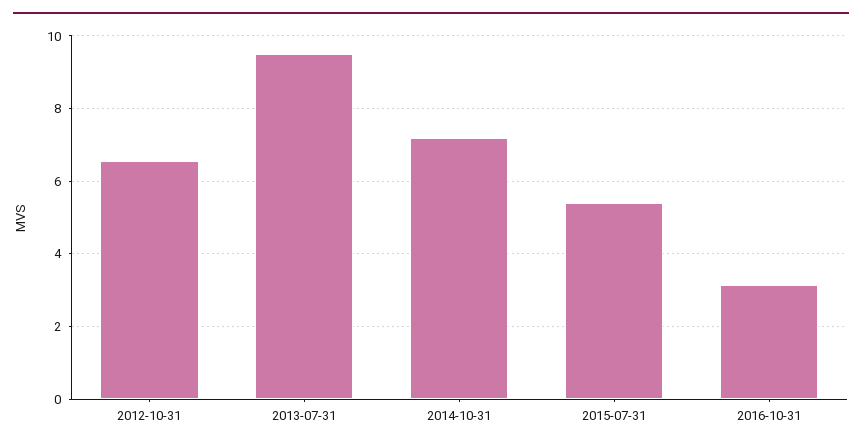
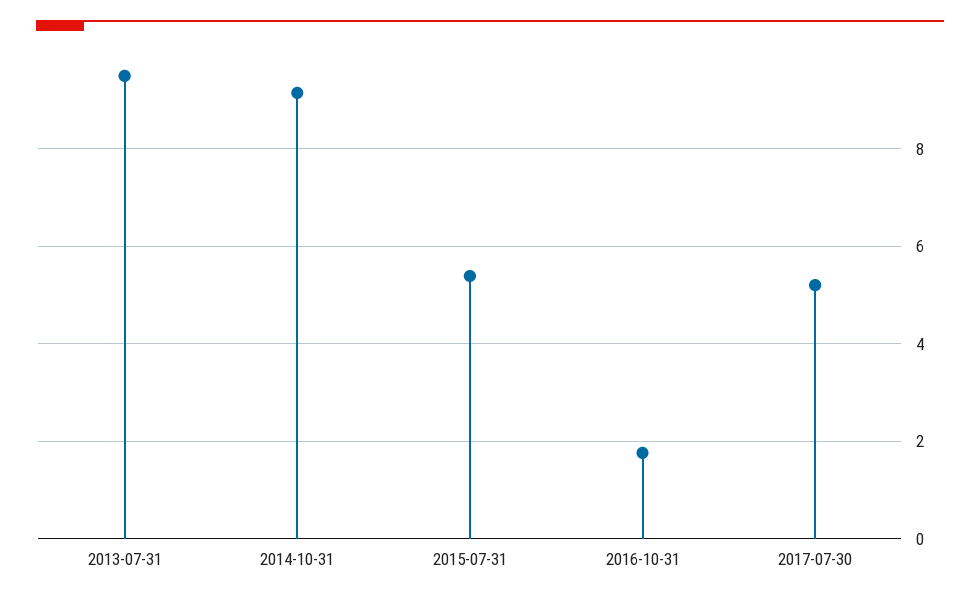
2012-10-31: 6.6 -> none
2014-10-31: 7.2 -> 9.2
2016-10-31: 3.2 -> 1.8
2017-07-30: none -> 5.2

